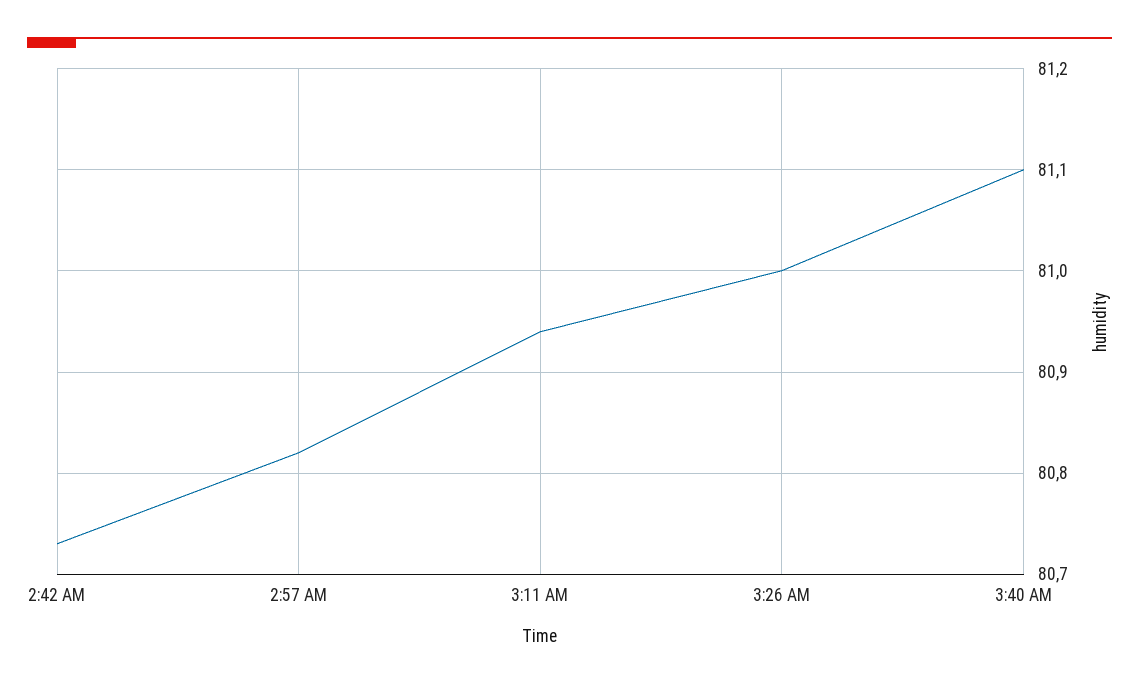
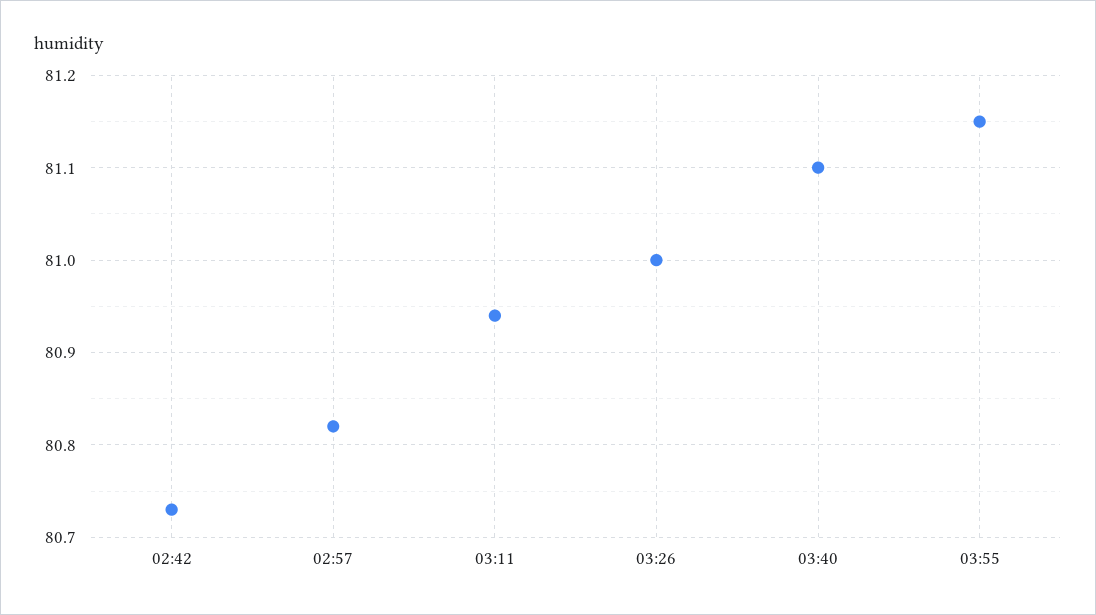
03:55: none -> 81.15

